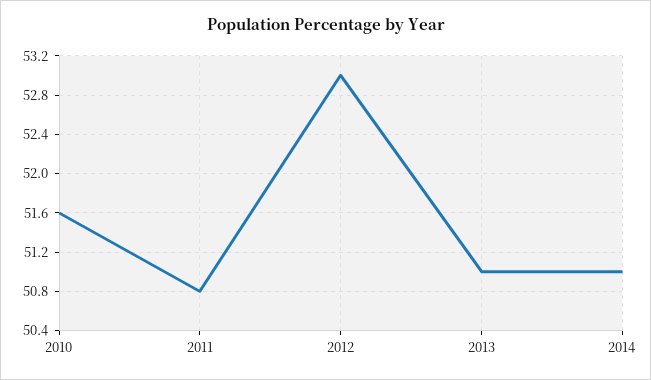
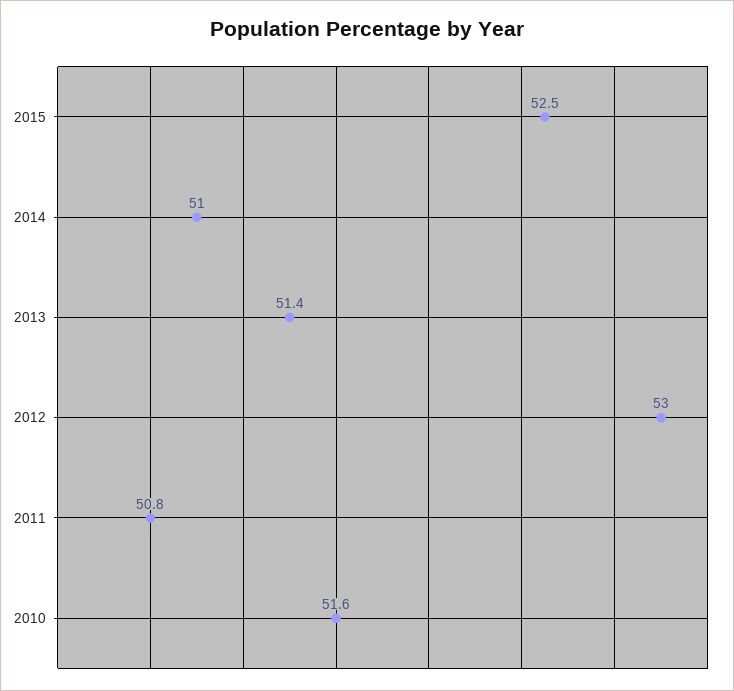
2013: 51 -> 51.4
2015: none -> 52.5

